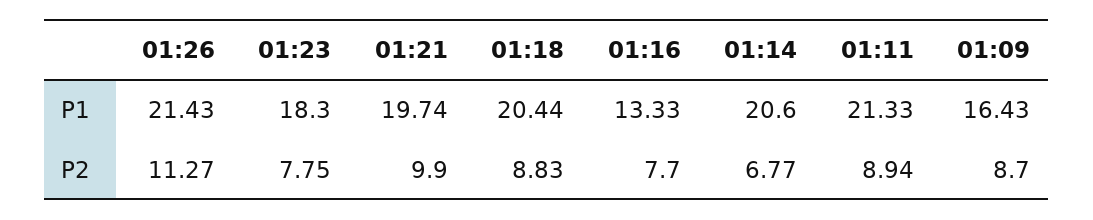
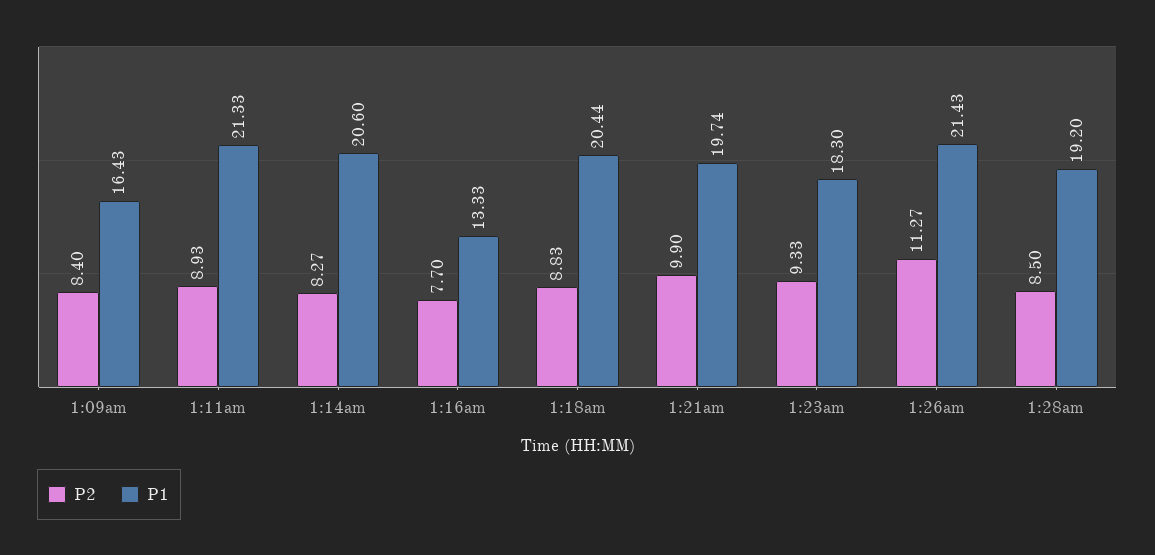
P2, 01:23: 7.75 -> 9.33
P2, 01:14: 6.77 -> 8.27
P2, 01:11: 8.94 -> 8.93
P2, 01:09: 8.7 -> 8.4
P2, 1:28am: none -> 8.5
P1, 1:28am: none -> 19.2

